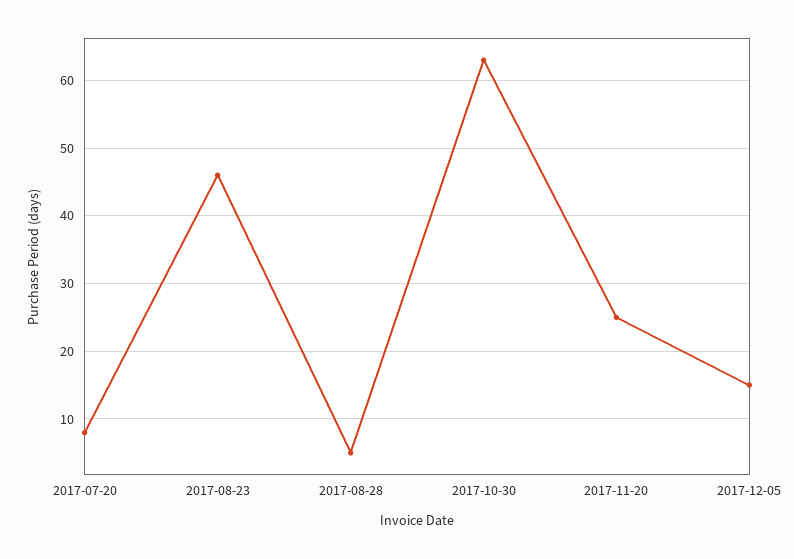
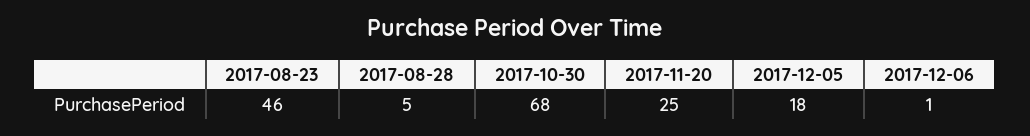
2017-07-20: 8 -> none
2017-10-30: 63 -> 68
2017-12-05: 15 -> 18
2017-12-06: none -> 1

